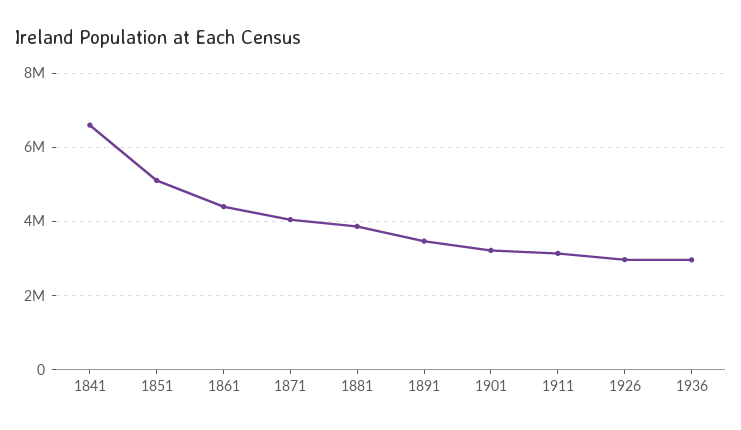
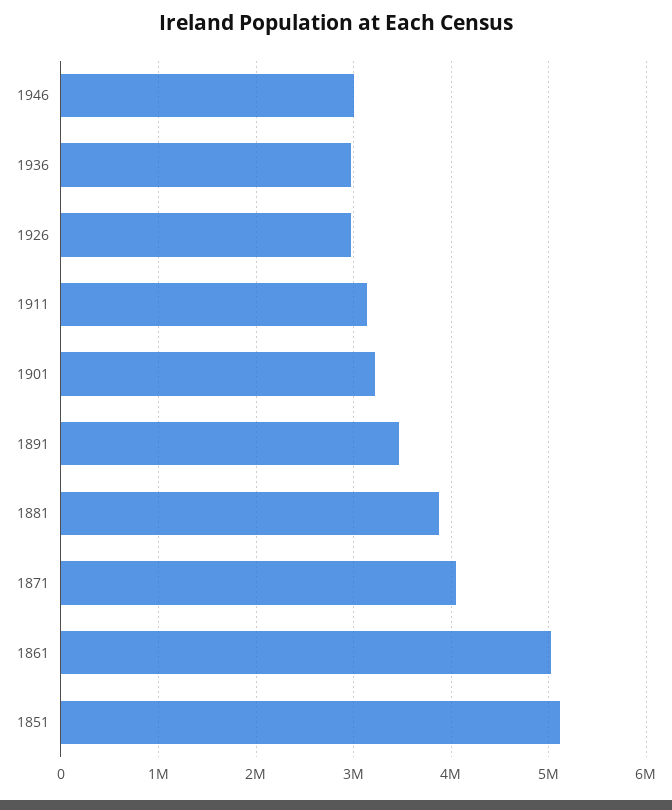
1841: 6600000 -> none
1861: 4400000 -> 5000000
1946: none -> 3000000

